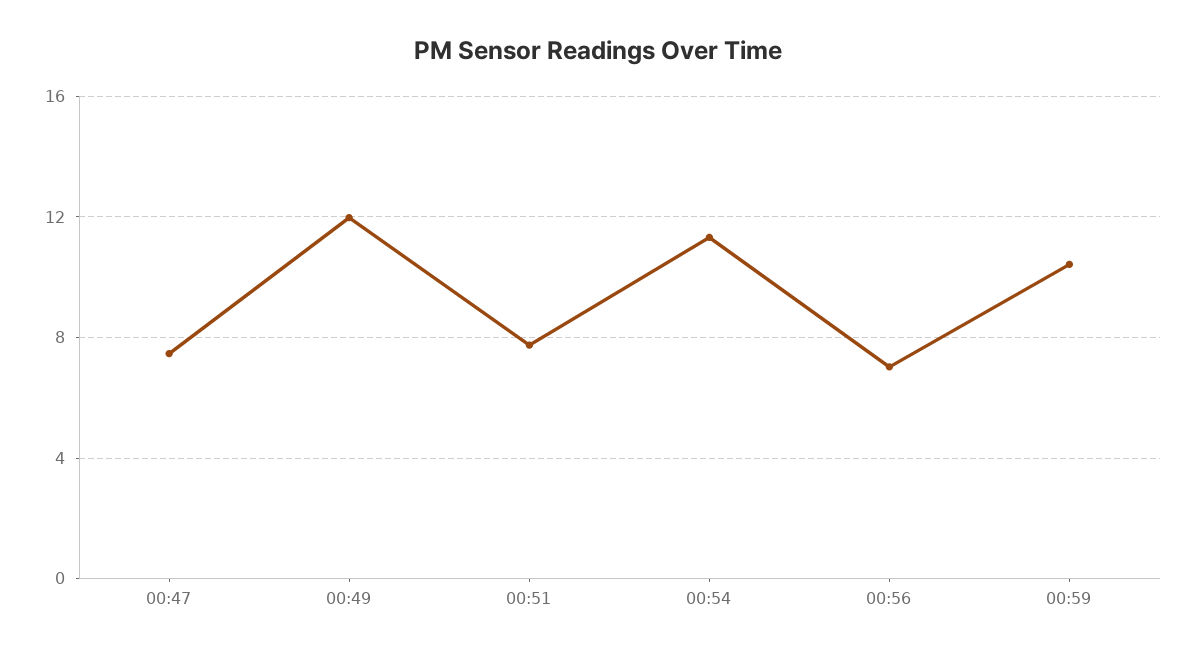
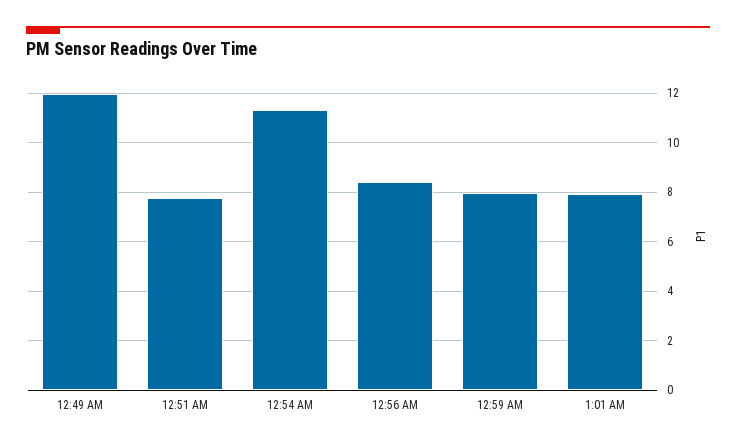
00:47: 7.5 -> none
00:56: 7 -> 8.5
00:59: 10.5 -> 8
1:01 AM: none -> 8

